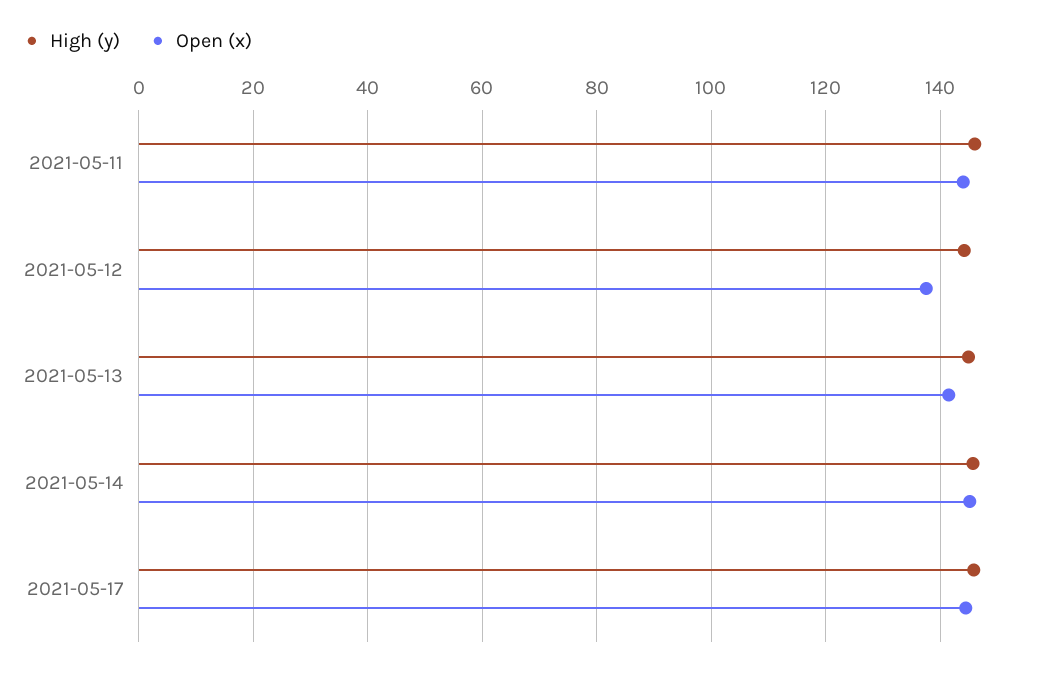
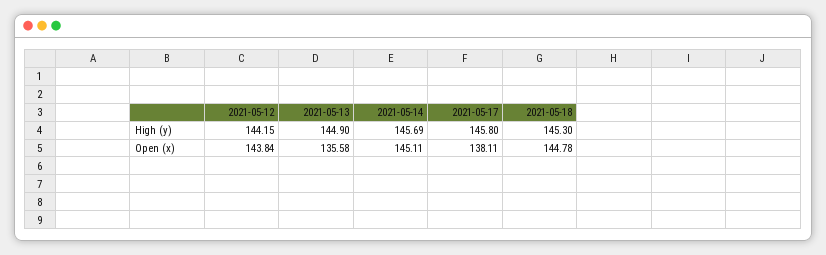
High (y), 2021-05-11: 146 -> none
Open (x), 2021-05-11: 144 -> none
Open (x), 2021-05-12: 138 -> 143.84
Open (x), 2021-05-13: 142 -> 135.58
Open (x), 2021-05-17: 144 -> 138.11
High (y), 2021-05-18: none -> 145.3
Open (x), 2021-05-18: none -> 144.78

